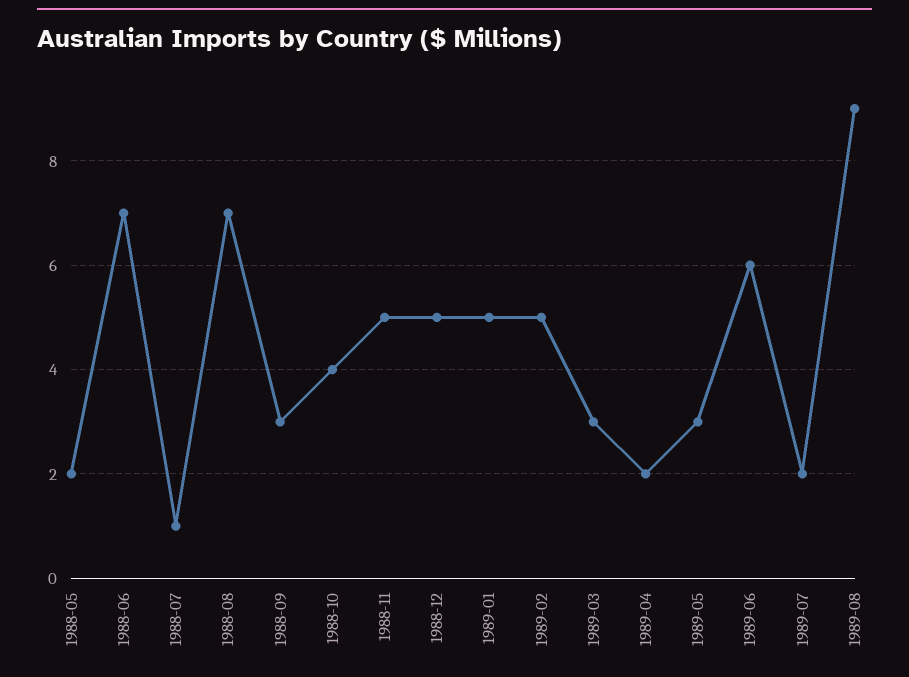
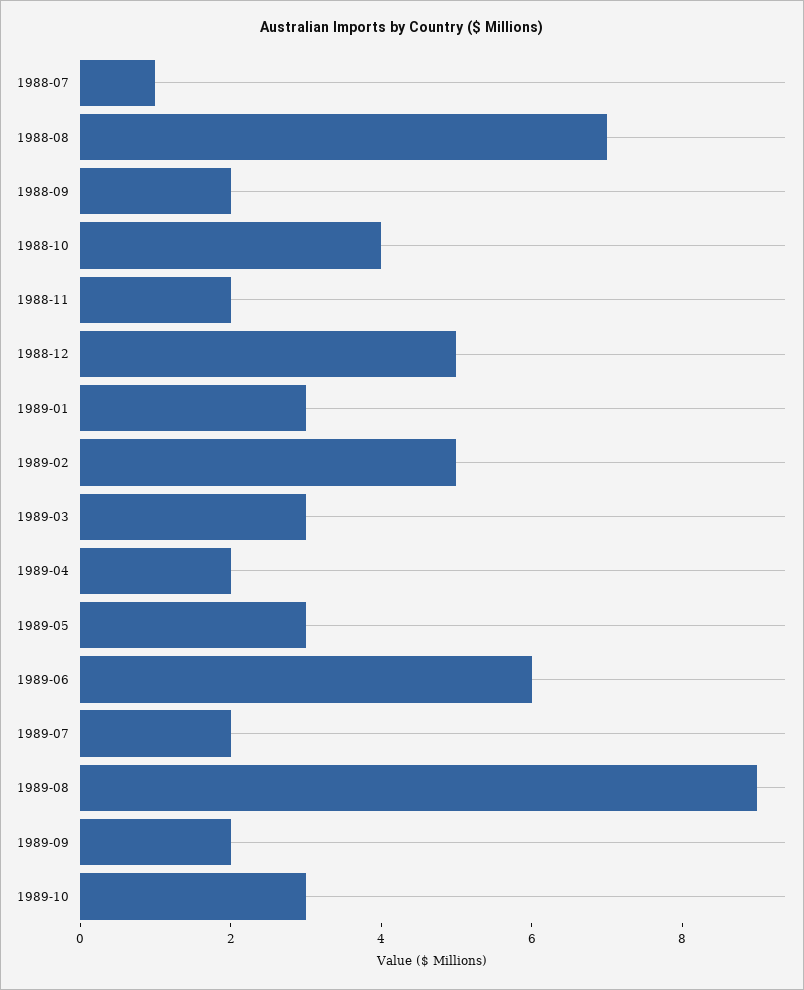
1988-05: 2 -> none
1988-06: 7 -> none
1988-09: 3 -> 2
1988-11: 5 -> 2
1989-01: 5 -> 3
1989-09: none -> 2
1989-10: none -> 3

